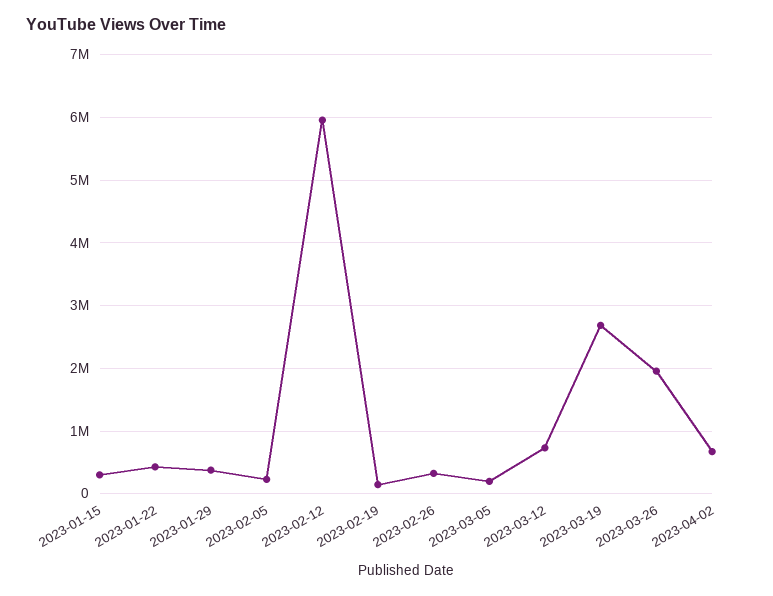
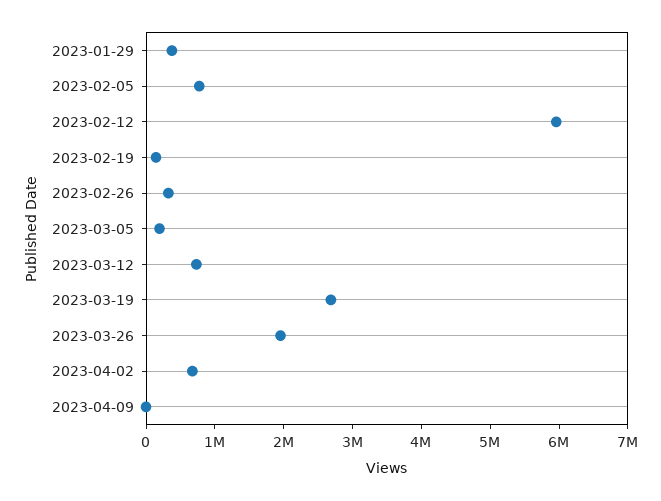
2023-01-15: 300000 -> none
2023-01-22: 400000 -> none
2023-02-05: 200000 -> 800000
2023-04-09: none -> 0

